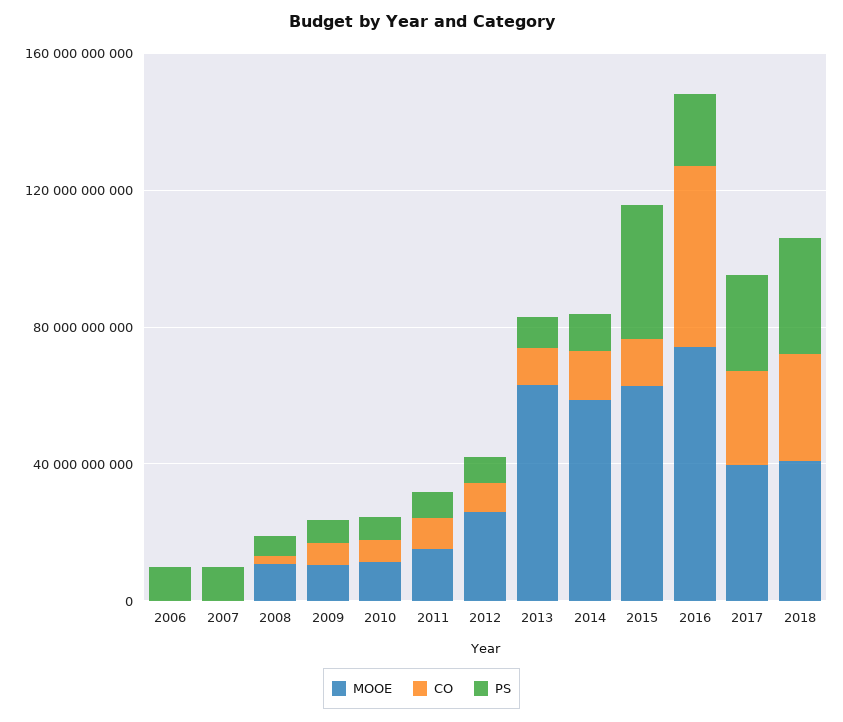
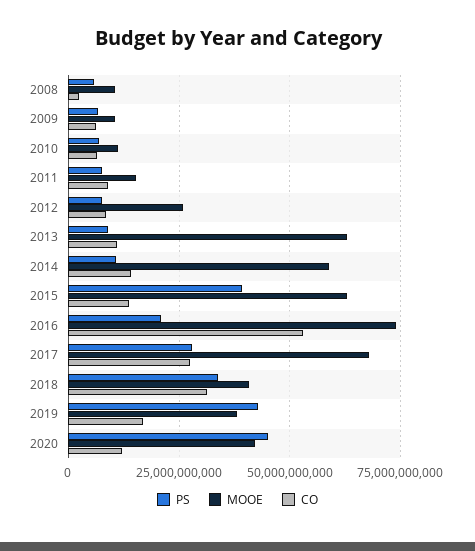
MOOE, 2006: 0 -> none
CO, 2006: 0 -> none
PS, 2006: 10000000000 -> none
MOOE, 2007: 0 -> none
CO, 2007: 0 -> none
PS, 2007: 10000000000 -> none
MOOE, 2017: 40000000000 -> 67500000000
PS, 2019: none -> 42500000000
MOOE, 2019: none -> 37500000000
CO, 2019: none -> 17500000000
PS, 2020: none -> 45000000000
MOOE, 2020: none -> 42500000000
CO, 2020: none -> 12500000000

